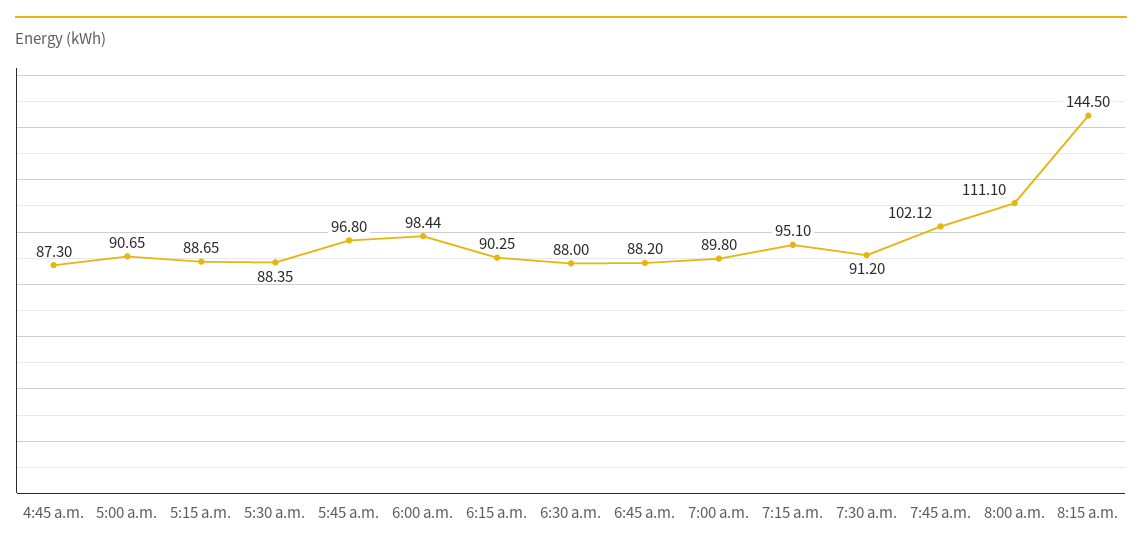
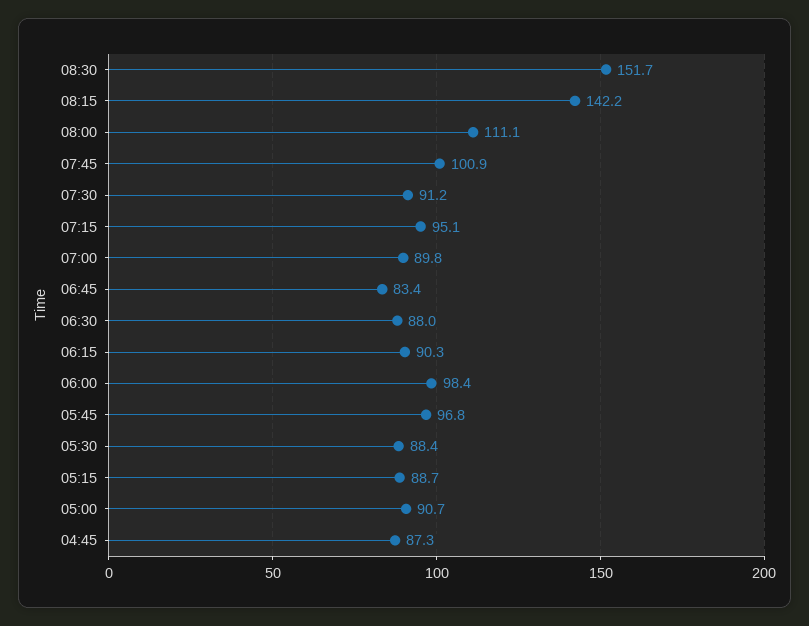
6:45 a.m.: 88.2 -> 83.4
7:45 a.m.: 102.12 -> 100.9
8:15 a.m.: 144.5 -> 142.2
08:30: none -> 151.7

